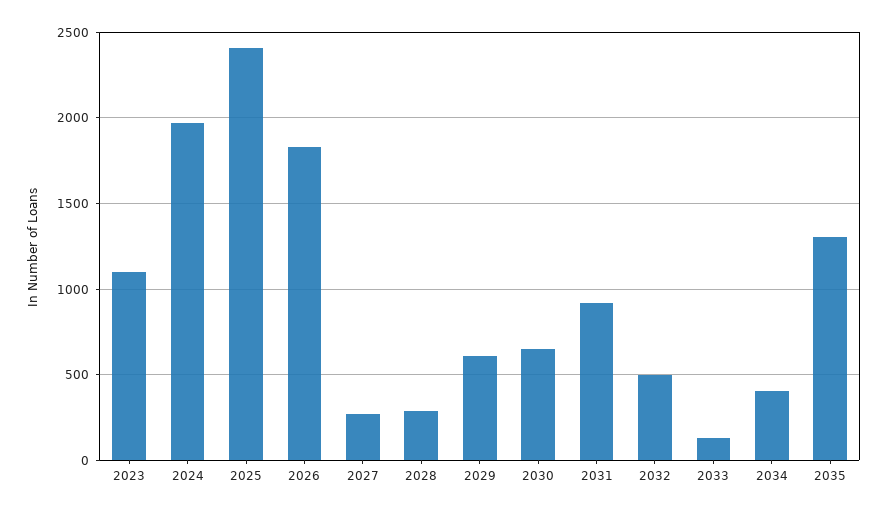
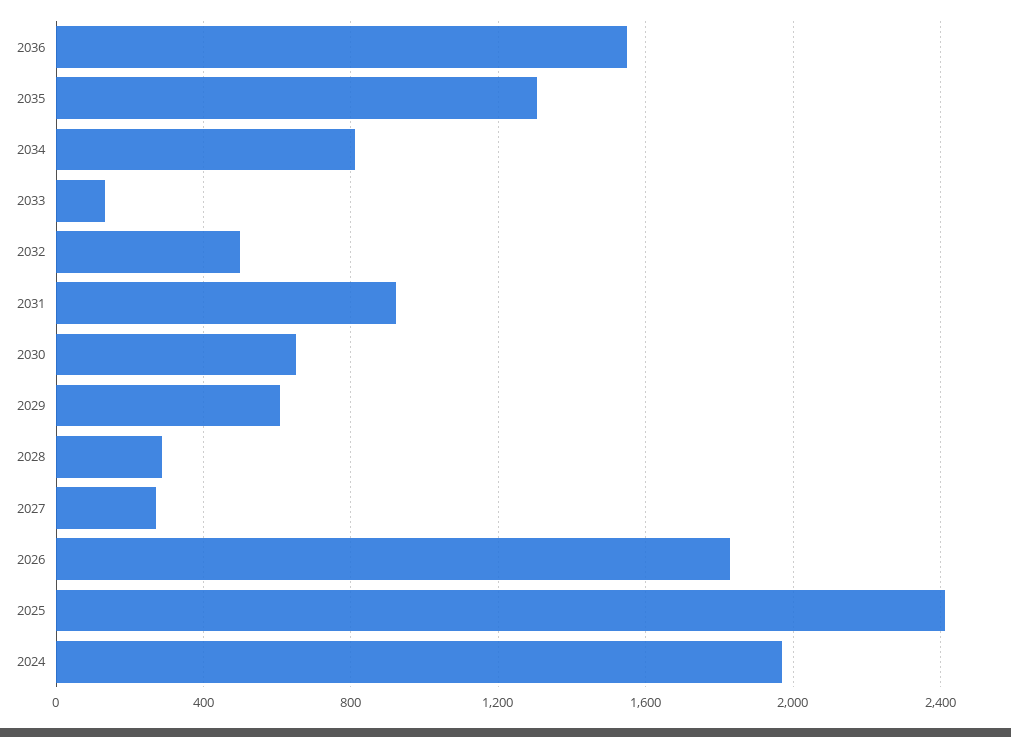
2023: 1100 -> none
2034: 400 -> 800
2036: none -> 1550

